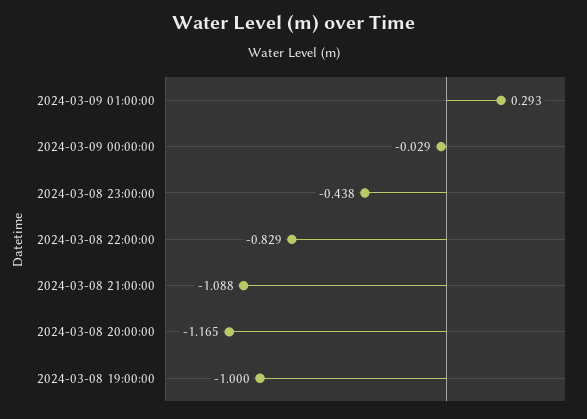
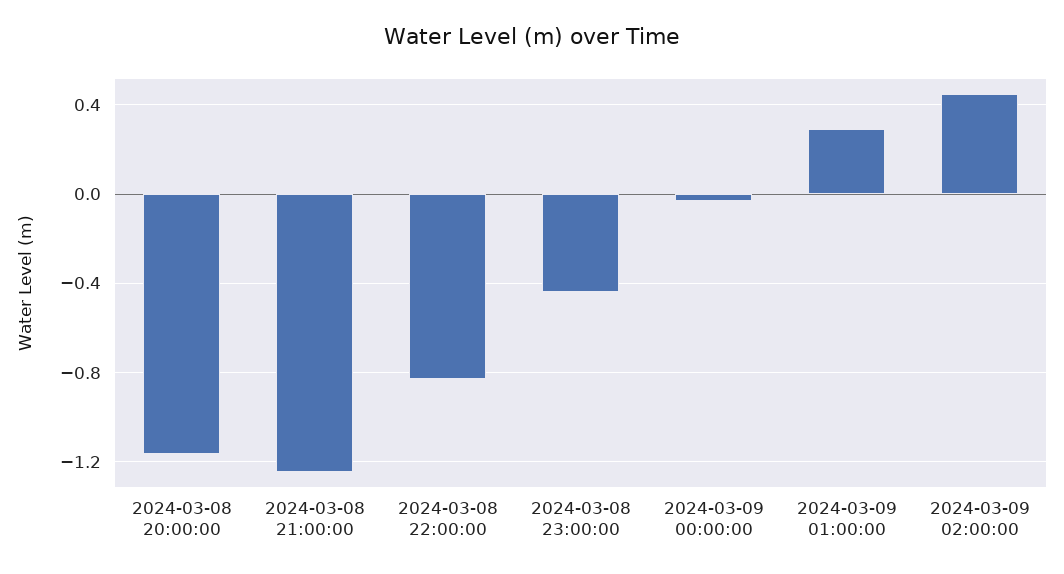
2024-03-08 21:00:00: -1.088 -> -1.25
2024-03-08 19:00:00: -1 -> none
2024-03-09 02:00:00: none -> 0.45

